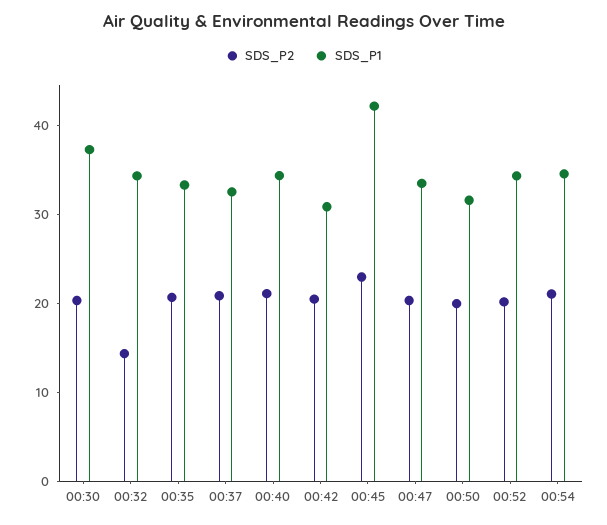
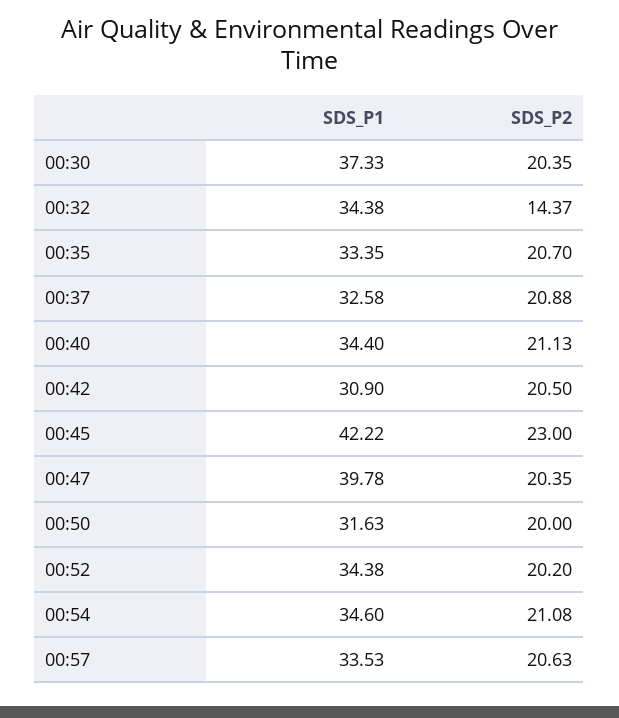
SDS_P1, 00:47: 34 -> 39.78
SDS_P1, 00:57: none -> 33.53
SDS_P2, 00:57: none -> 20.63

